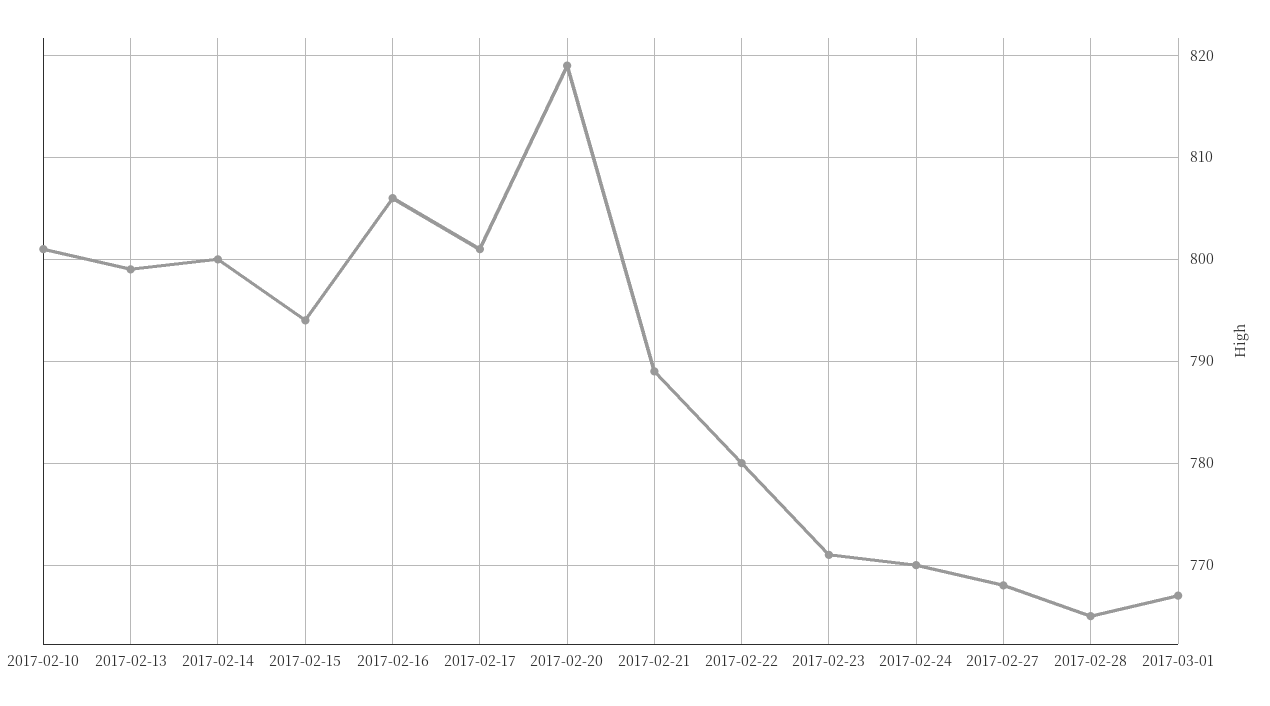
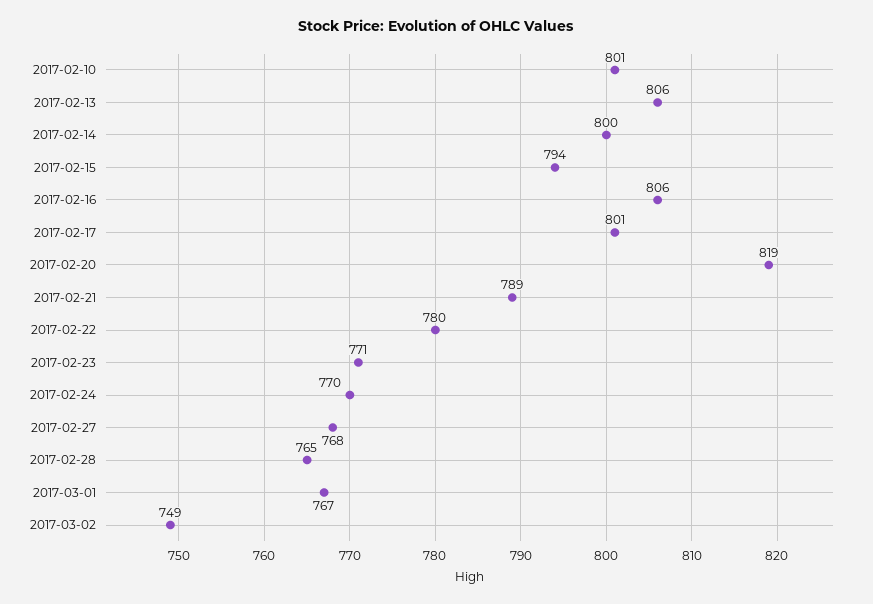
2017-02-13: 799 -> 806
2017-03-02: none -> 749

